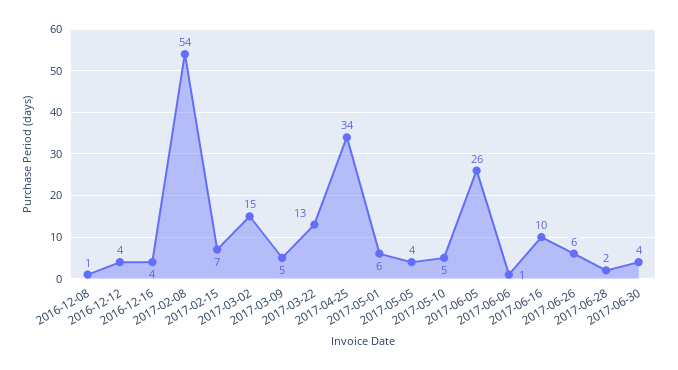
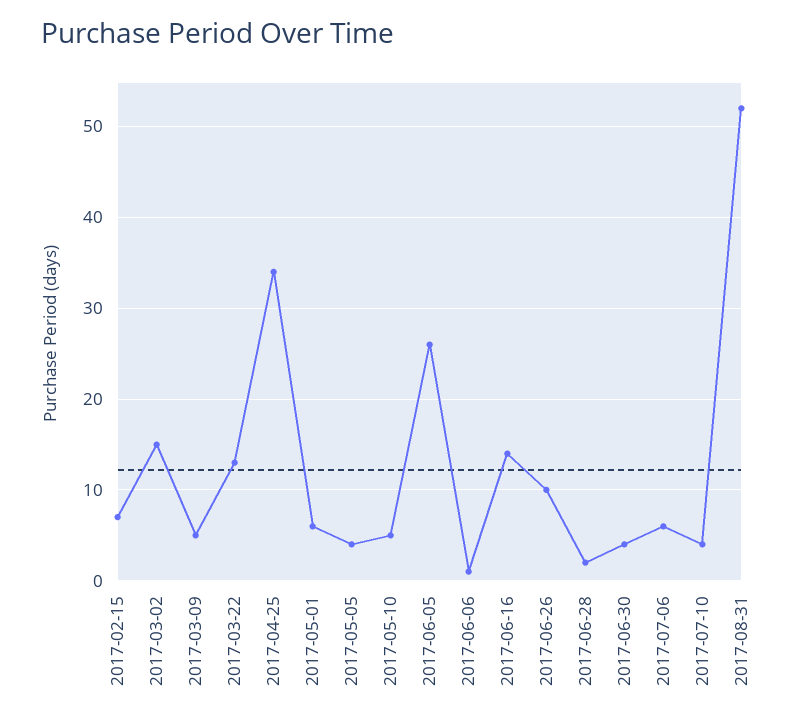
2016-12-08: 1 -> none
2016-12-12: 4 -> none
2016-12-16: 4 -> none
2017-02-08: 54 -> none
2017-06-16: 10 -> 14
2017-06-26: 6 -> 10
2017-07-06: none -> 6
2017-07-10: none -> 4
2017-08-31: none -> 52

